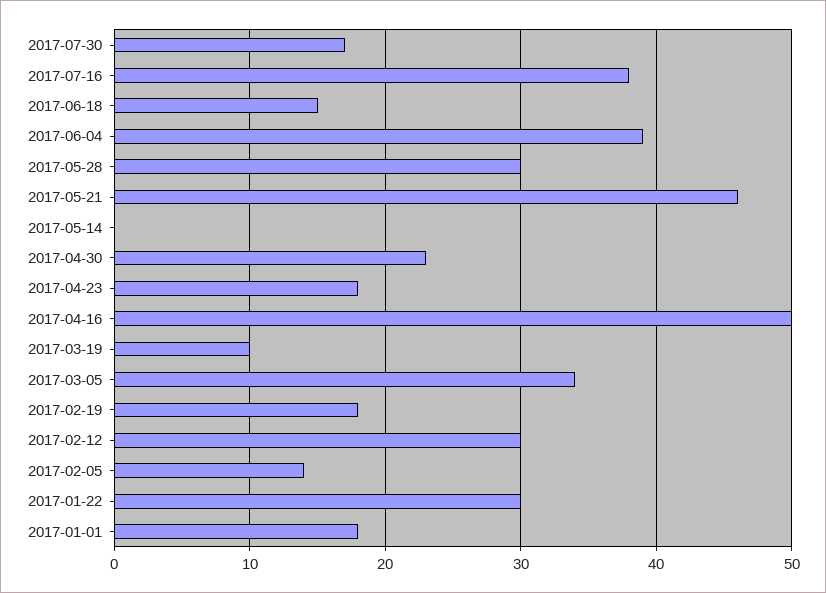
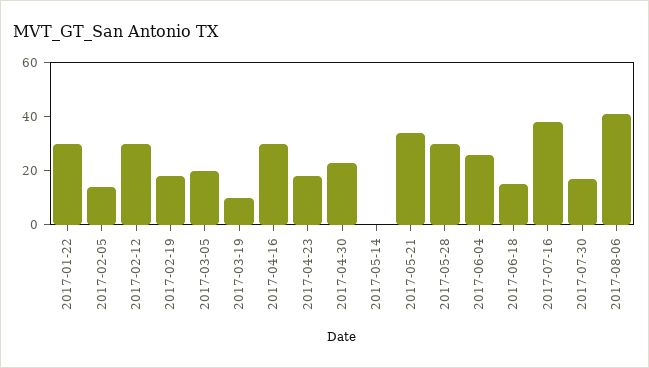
2017-06-04: 39 -> 25
2017-05-21: 46 -> 35
2017-04-16: 50 -> 30
2017-03-05: 34 -> 20
2017-01-01: 18 -> none
2017-08-06: none -> 40

